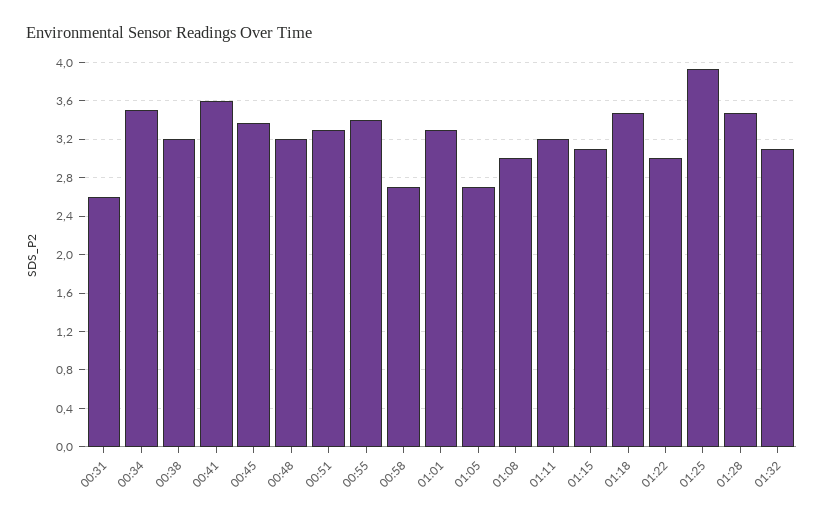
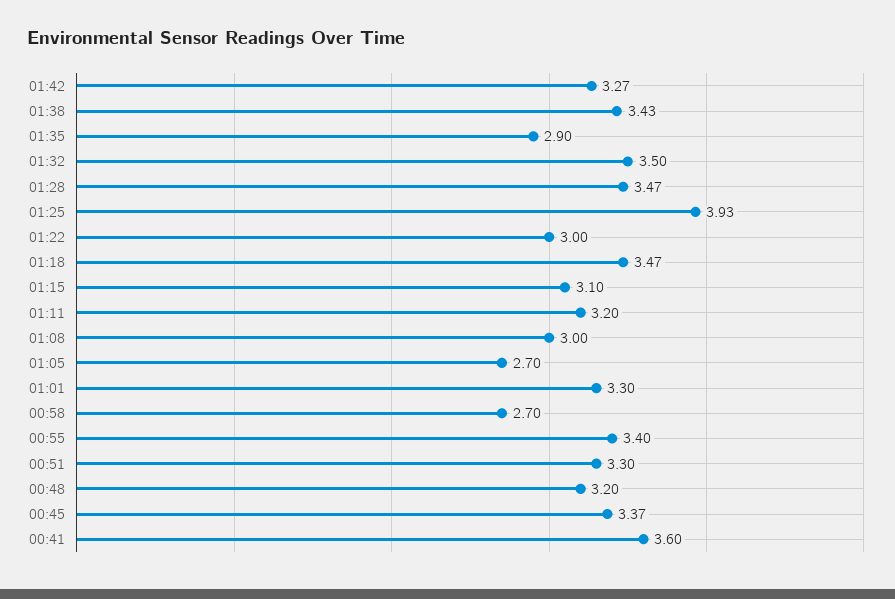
00:31: 2.6 -> none
00:34: 3.5 -> none
00:38: 3.2 -> none
01:32: 3.1 -> 3.5
01:42: none -> 3.27
01:38: none -> 3.43
01:35: none -> 2.9

